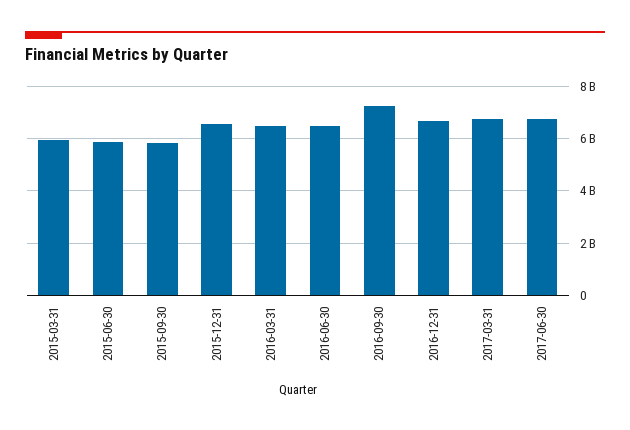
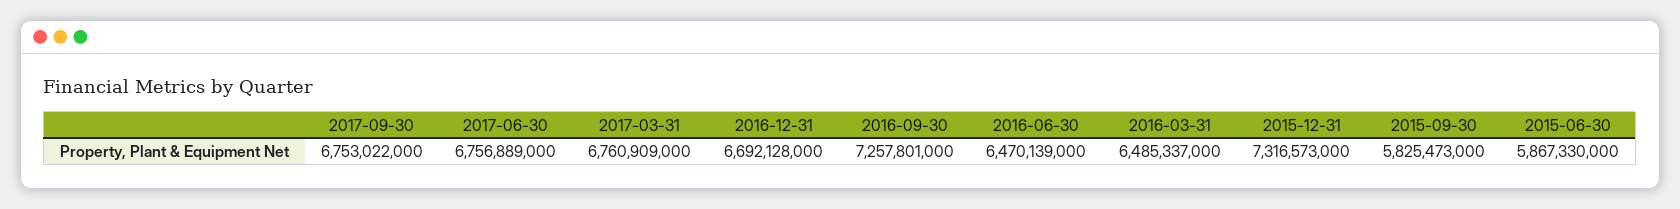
2015-03-31: 6000000000 -> none
2015-12-31: 6500000000 -> 7316573000
2017-09-30: none -> 6753022000

